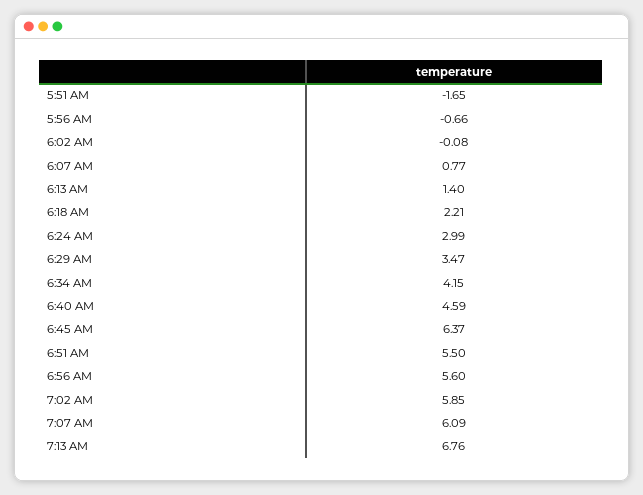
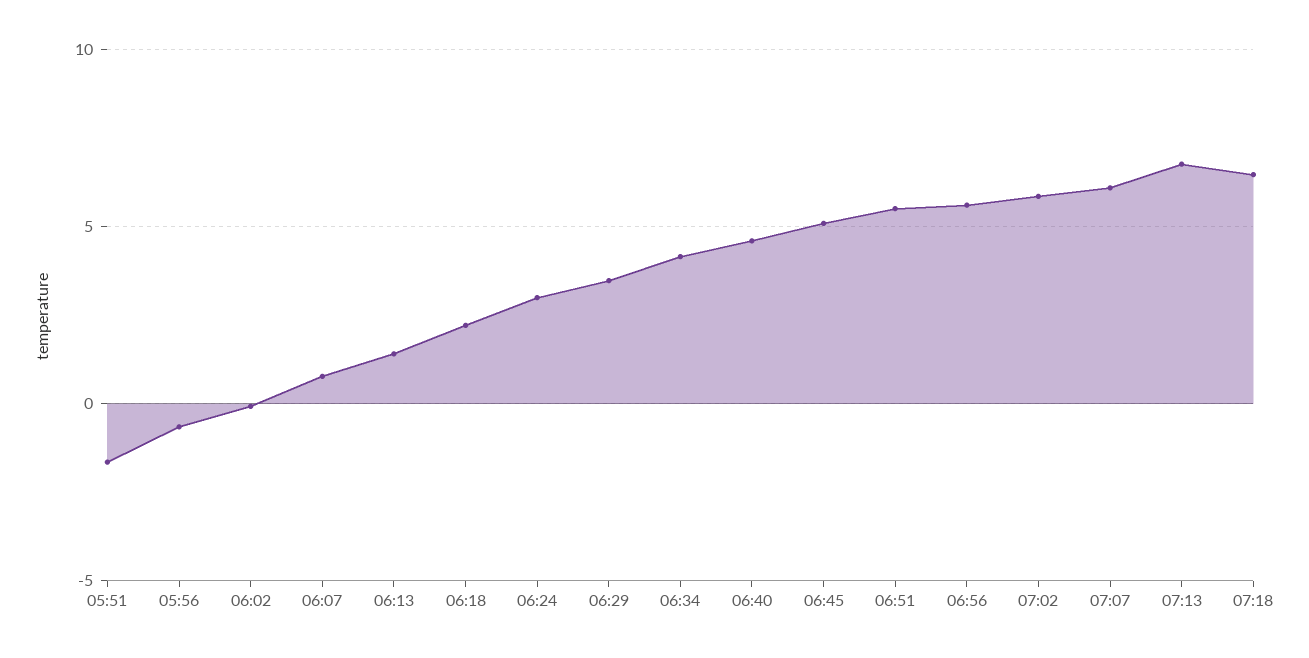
6:45 AM: 6.37 -> 5
07:18: none -> 6.5

